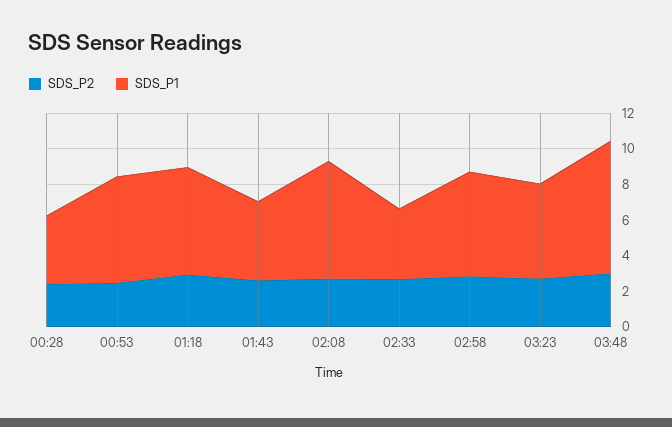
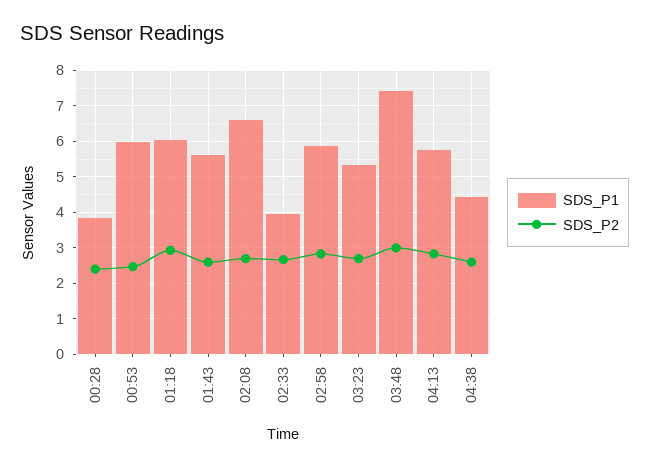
SDS_P1, 01:43: 4.5 -> 5.6
SDS_P1, 04:13: none -> 5.8
SDS_P2, 04:13: none -> 2.8
SDS_P1, 04:38: none -> 4.4
SDS_P2, 04:38: none -> 2.6

